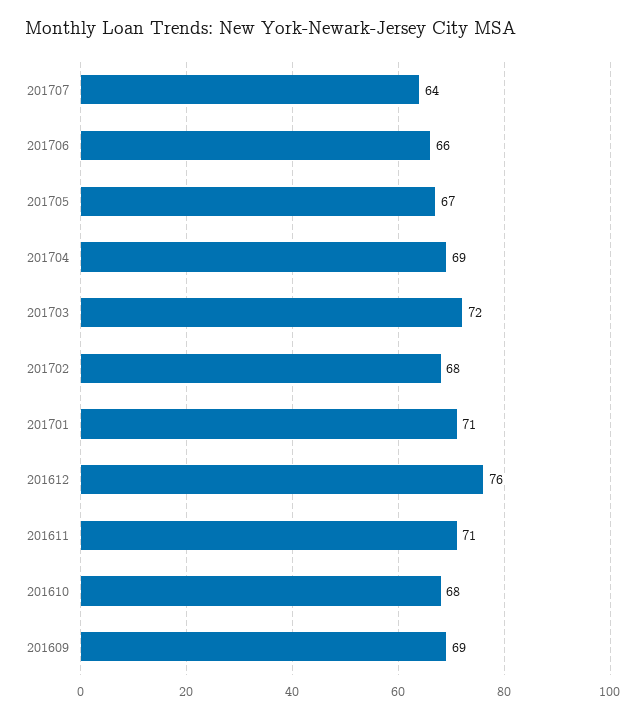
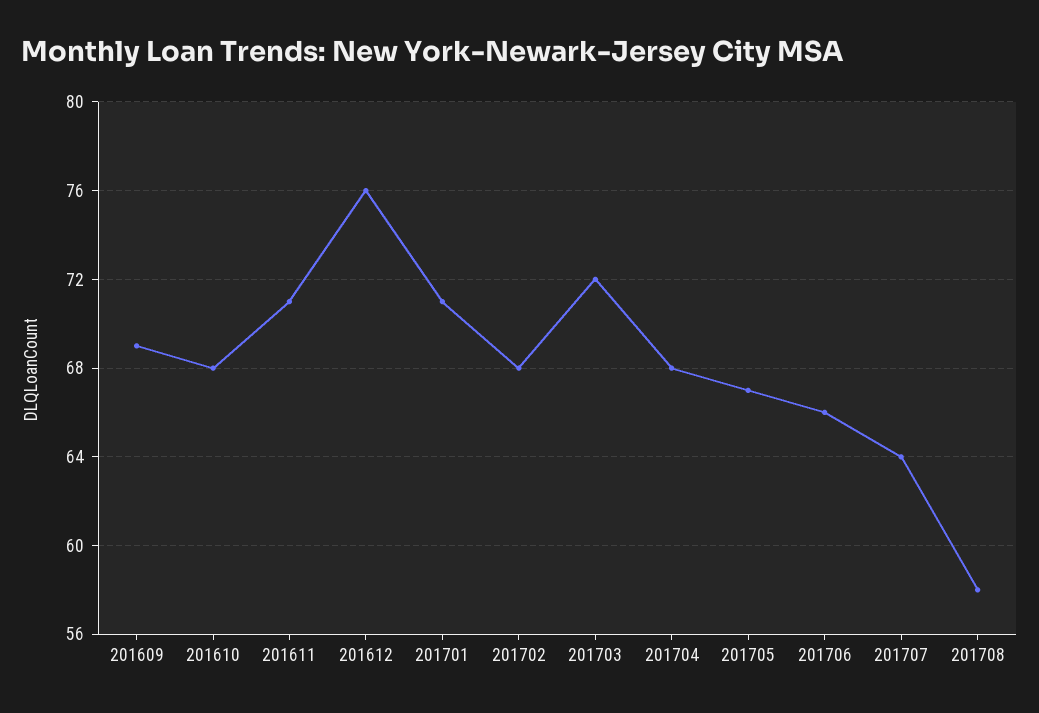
201704: 69 -> 68
201708: none -> 58

